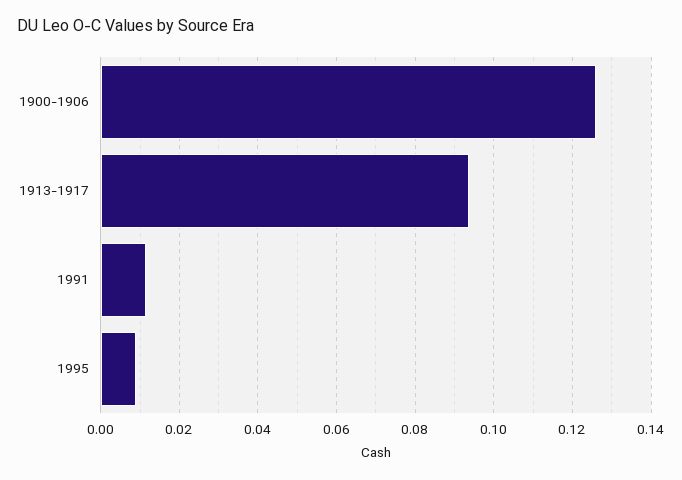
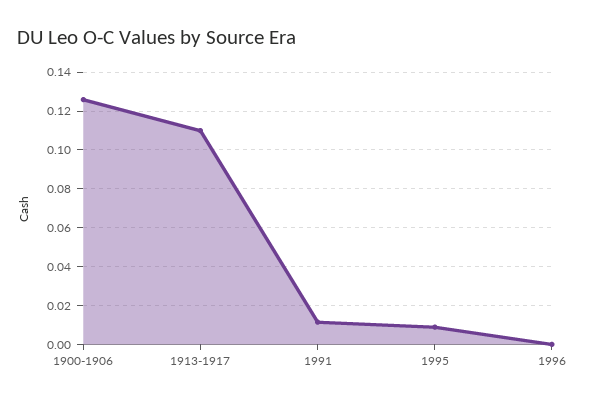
1913-1917: 0.094 -> 0.11
1996: none -> 0

